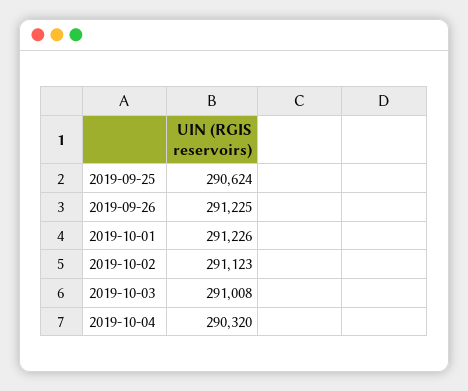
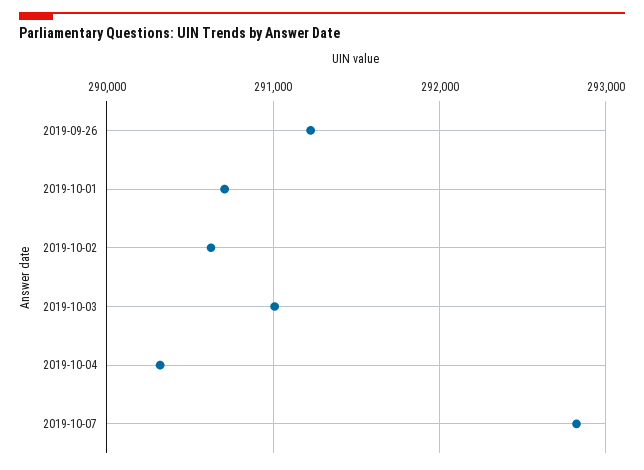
2019-09-25: 290624 -> none
2019-10-01: 291226 -> 290700
2019-10-02: 291123 -> 290600
2019-10-07: none -> 292800

